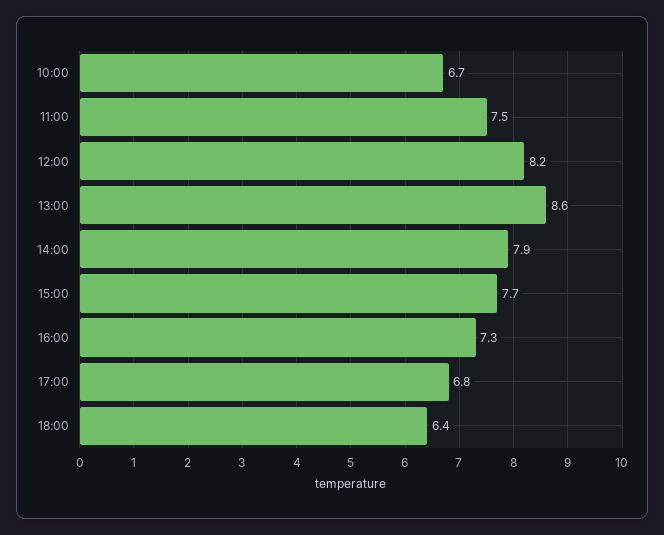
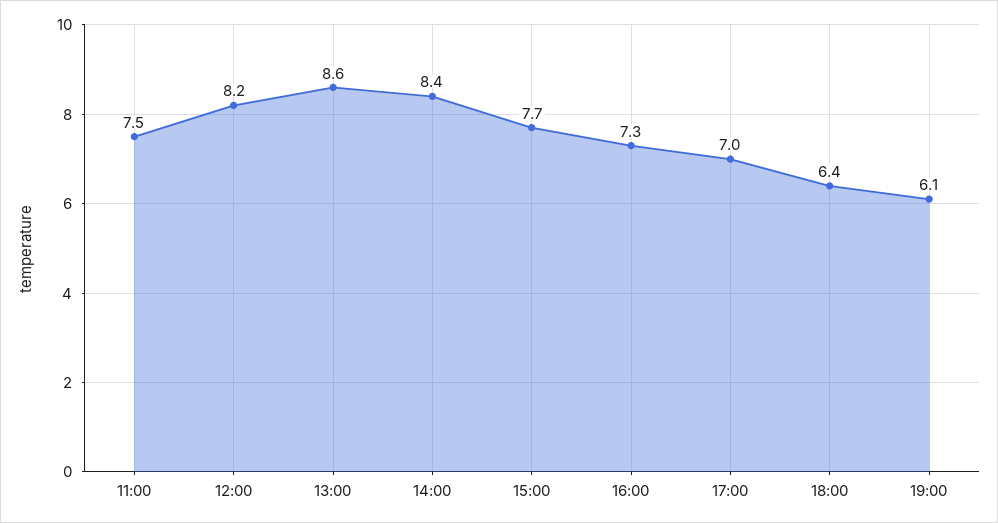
10:00: 6.7 -> none
14:00: 7.9 -> 8.4
17:00: 6.8 -> 7
19:00: none -> 6.1

